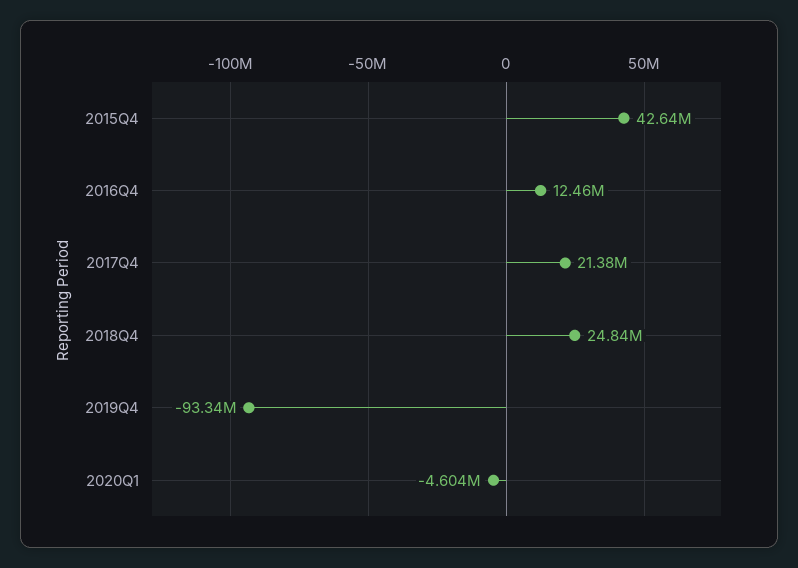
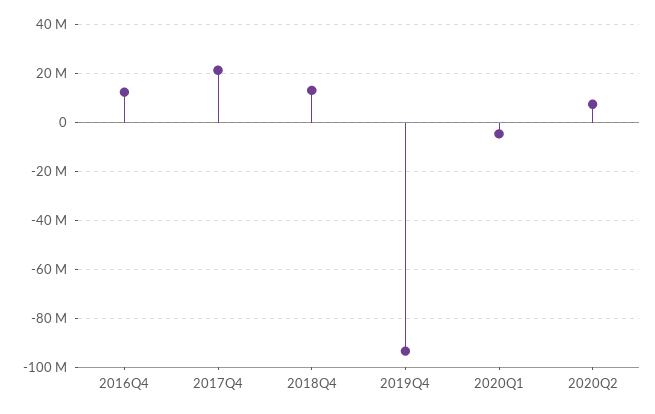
2015Q4: 42640000 -> none
2018Q4: 24840000 -> 12500000
2020Q2: none -> 7500000

